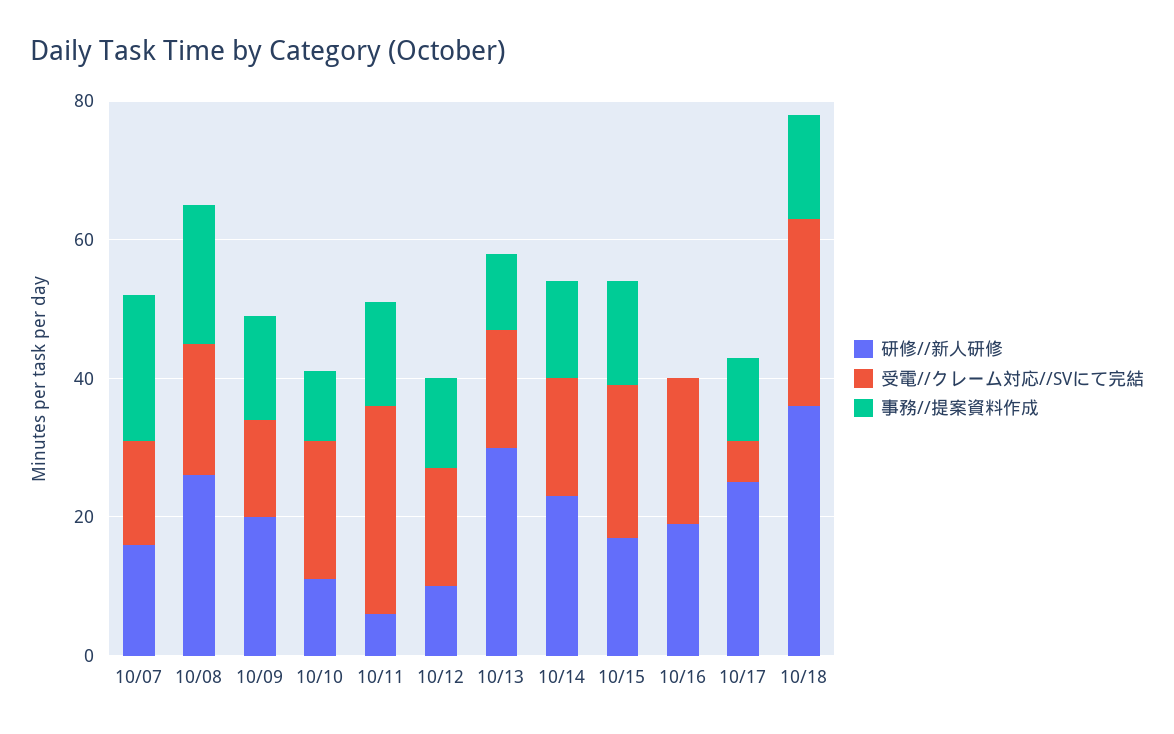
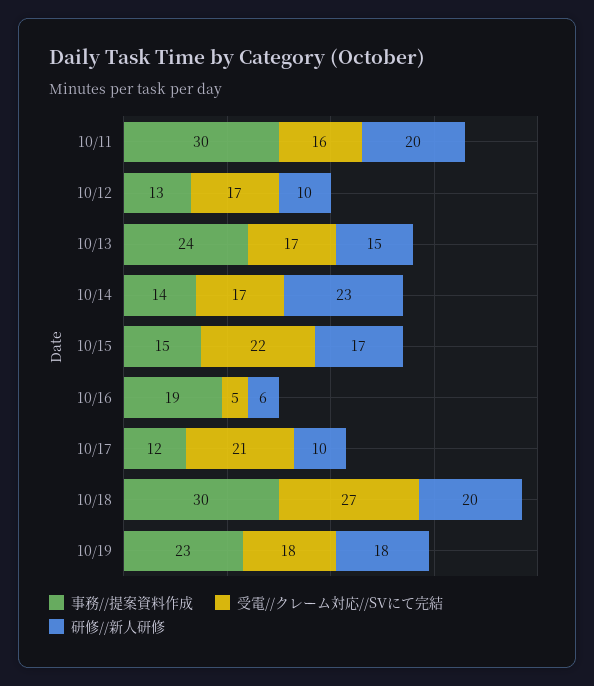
研修//新人研修, 10/07: 15 -> none
受電//クレーム対応//SVにて完結, 10/07: 15 -> none
事務//提案資料作成, 10/07: 20 -> none
研修//新人研修, 10/08: 25 -> none
受電//クレーム対応//SVにて完結, 10/08: 20 -> none
事務//提案資料作成, 10/08: 20 -> none
研修//新人研修, 10/09: 20 -> none
受電//クレーム対応//SVにて完結, 10/09: 15 -> none
事務//提案資料作成, 10/09: 15 -> none
研修//新人研修, 10/10: 10 -> none
受電//クレーム対応//SVにて完結, 10/10: 20 -> none
事務//提案資料作成, 10/10: 10 -> none
研修//新人研修, 10/11: 5 -> 20
受電//クレーム対応//SVにて完結, 10/11: 30 -> 16
事務//提案資料作成, 10/11: 15 -> 30
研修//新人研修, 10/13: 30 -> 15
事務//提案資料作成, 10/13: 10 -> 24
研修//新人研修, 10/16: 20 -> 6
受電//クレーム対応//SVにて完結, 10/16: 20 -> 5
事務//提案資料作成, 10/16: 0 -> 19
研修//新人研修, 10/17: 25 -> 10
受電//クレーム対応//SVにて完結, 10/17: 5 -> 21
研修//新人研修, 10/18: 35 -> 20
事務//提案資料作成, 10/18: 15 -> 30
事務//提案資料作成, 10/19: none -> 23
受電//クレーム対応//SVにて完結, 10/19: none -> 18
研修//新人研修, 10/19: none -> 18

